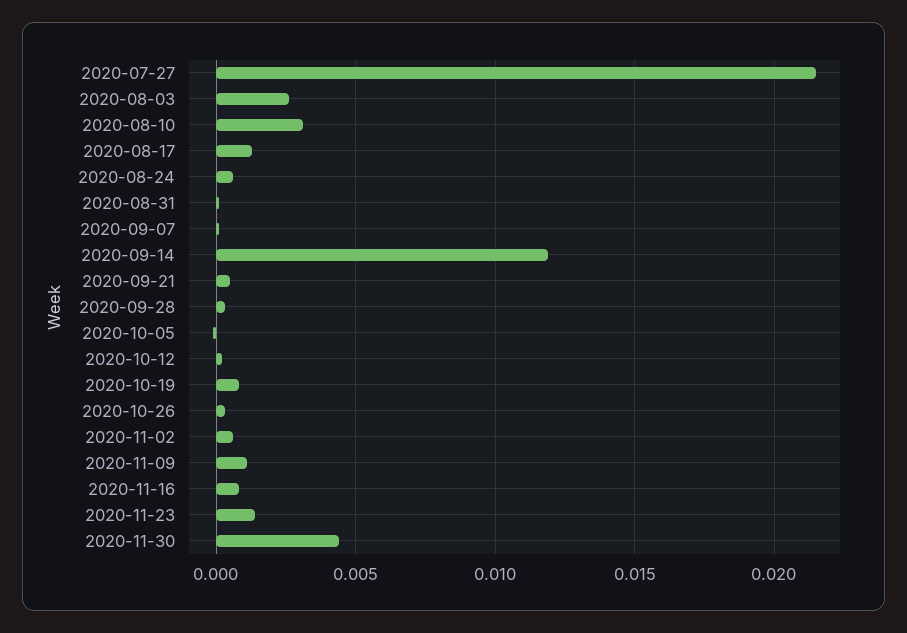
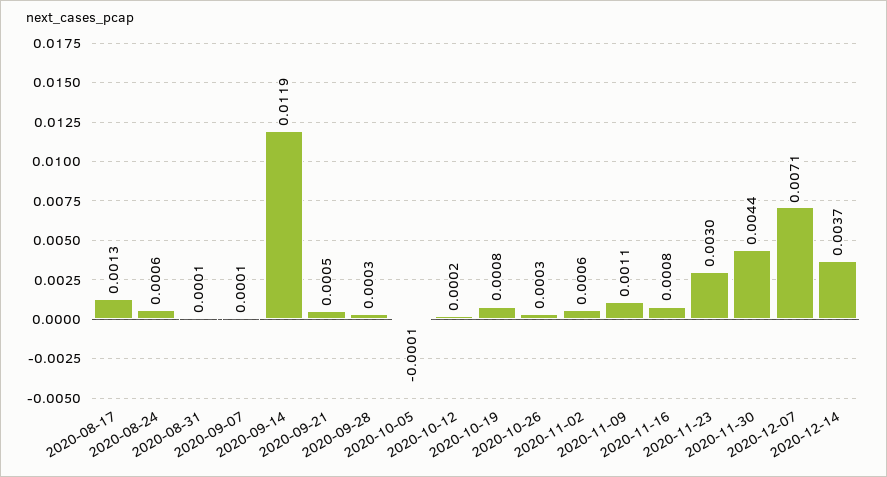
2020-07-27: 0.0215 -> none
2020-08-03: 0.0025 -> none
2020-08-10: 0.003 -> none
2020-11-23: 0.0015 -> 0.003
2020-12-07: none -> 0.0071
2020-12-14: none -> 0.0037

